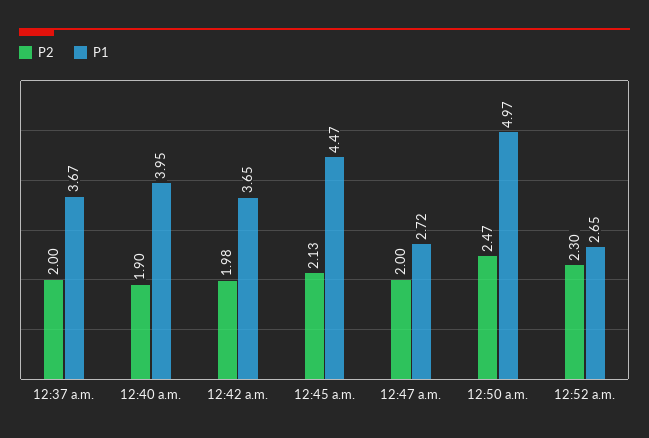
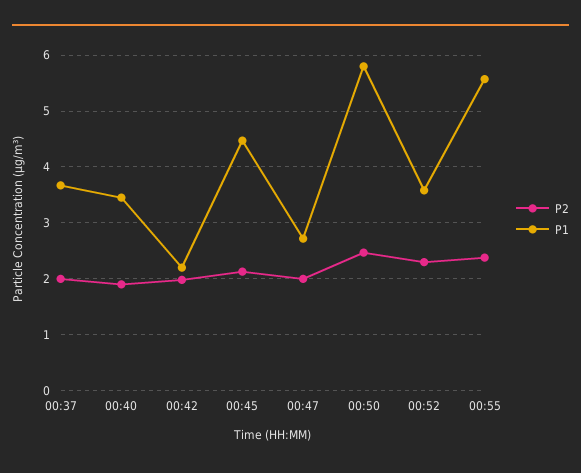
P1, 12:40 a.m.: 3.95 -> 3.4
P1, 12:42 a.m.: 3.65 -> 2.2
P1, 12:50 a.m.: 4.97 -> 5.8
P1, 12:52 a.m.: 2.65 -> 3.6
P2, 00:55: none -> 2.4
P1, 00:55: none -> 5.6

